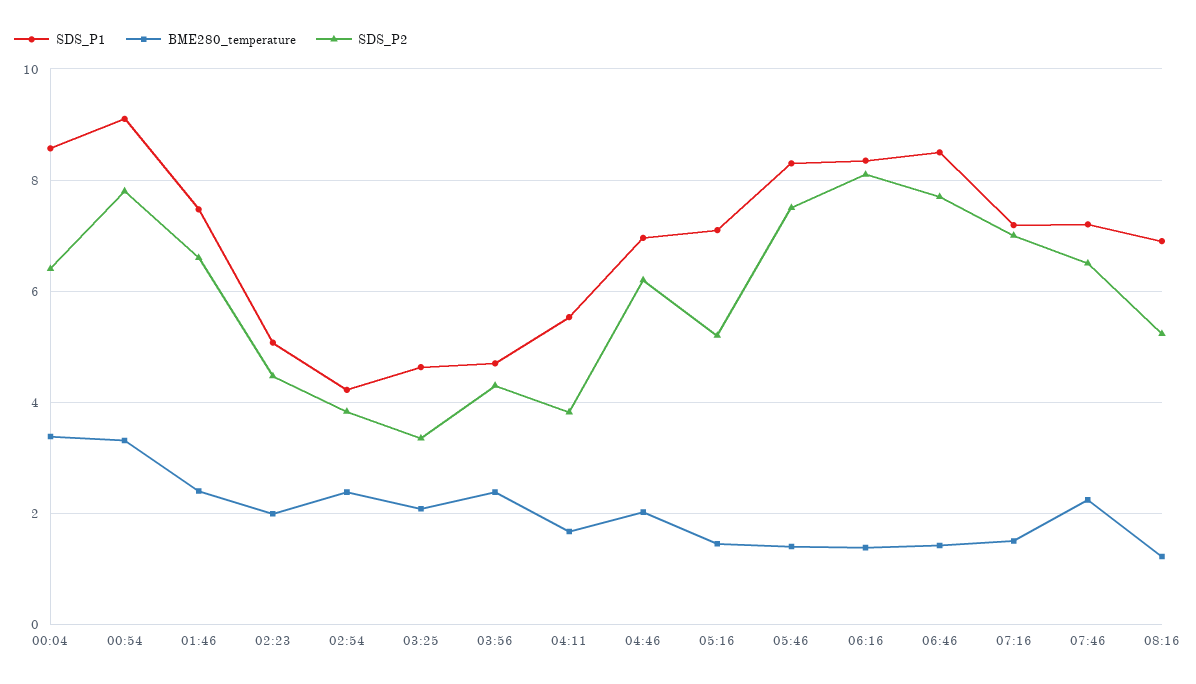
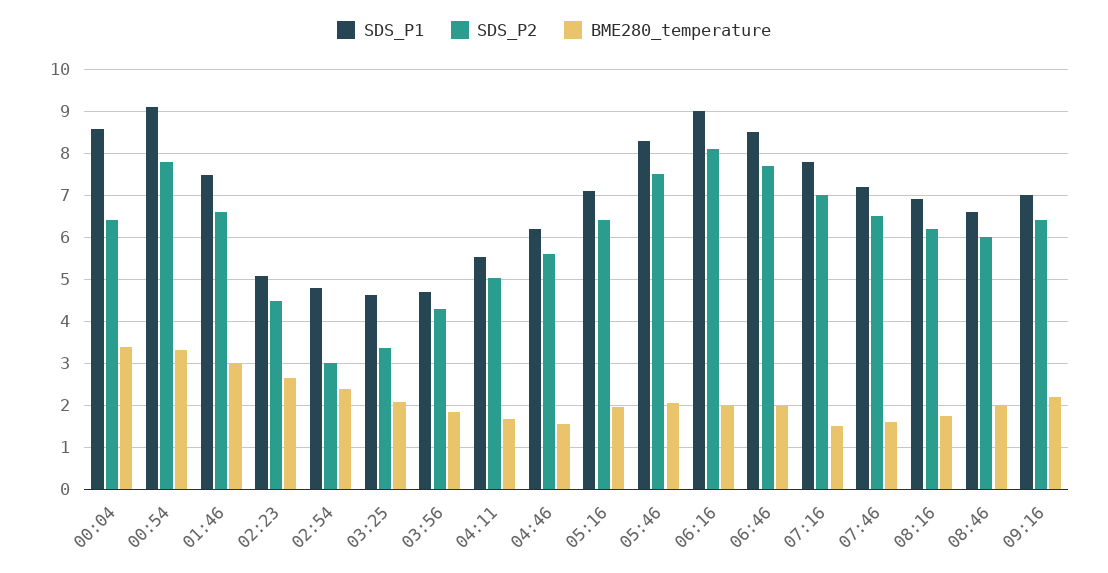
BME280_temperature, 01:46: 2.4 -> 3
BME280_temperature, 02:23: 2 -> 2.6
SDS_P1, 02:54: 4.2 -> 4.8
SDS_P2, 02:54: 3.8 -> 3
BME280_temperature, 03:56: 2.4 -> 1.8
SDS_P2, 04:11: 3.8 -> 5
SDS_P1, 04:46: 7 -> 6.2
BME280_temperature, 04:46: 2 -> 1.6
SDS_P2, 04:46: 6.2 -> 5.6
BME280_temperature, 05:16: 1.4 -> 2
SDS_P2, 05:16: 5.2 -> 6.4
BME280_temperature, 05:46: 1.4 -> 2
SDS_P1, 06:16: 8.4 -> 9
BME280_temperature, 06:16: 1.4 -> 2
BME280_temperature, 06:46: 1.4 -> 2
SDS_P1, 07:16: 7.2 -> 7.8
BME280_temperature, 07:46: 2.2 -> 1.6
BME280_temperature, 08:16: 1.2 -> 1.8
SDS_P2, 08:16: 5.2 -> 6.2
SDS_P1, 08:46: none -> 6.6
SDS_P2, 08:46: none -> 6
BME280_temperature, 08:46: none -> 2
SDS_P1, 09:16: none -> 7
SDS_P2, 09:16: none -> 6.4
BME280_temperature, 09:16: none -> 2.2

